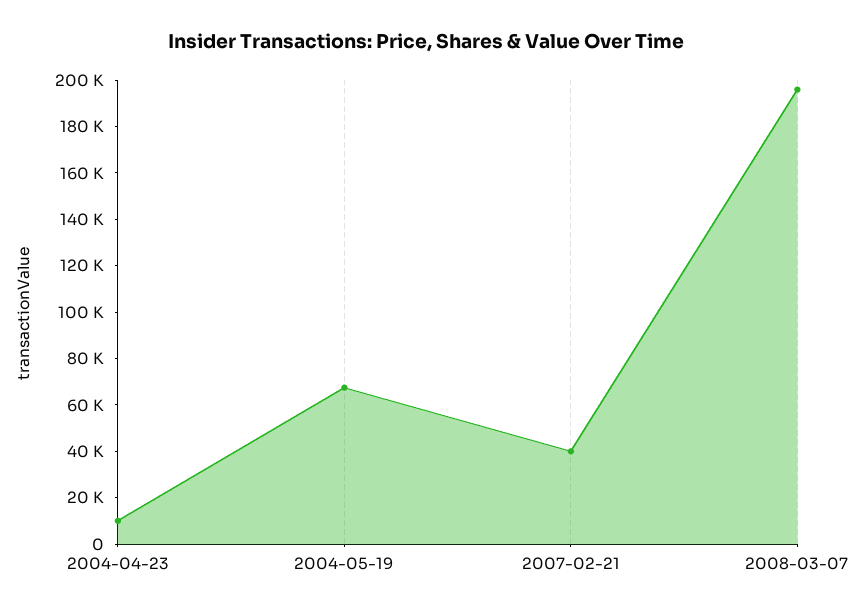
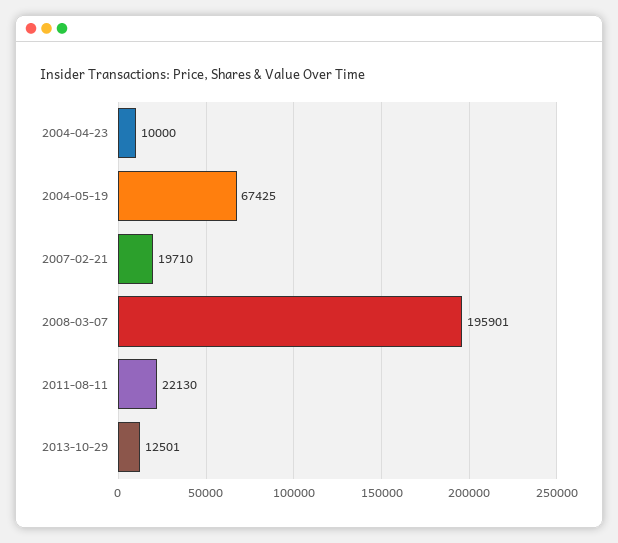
2007-02-21: 40000 -> 19710
2011-08-11: none -> 22130
2013-10-29: none -> 12501

